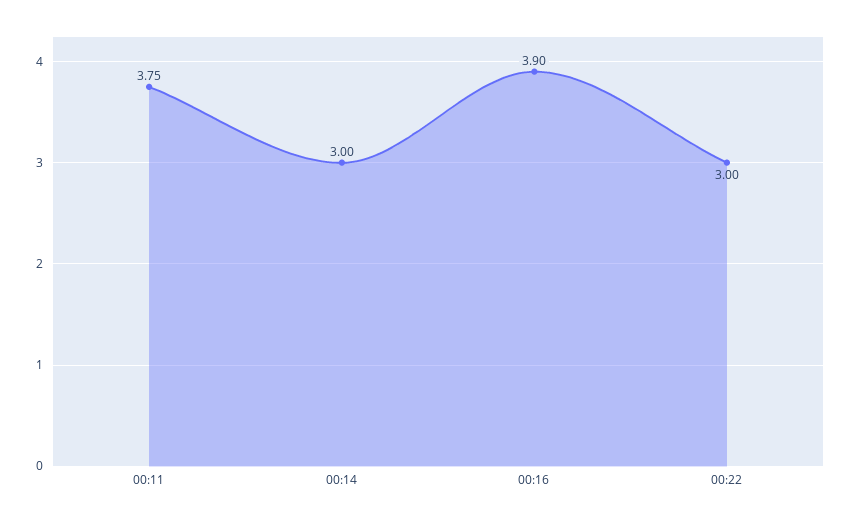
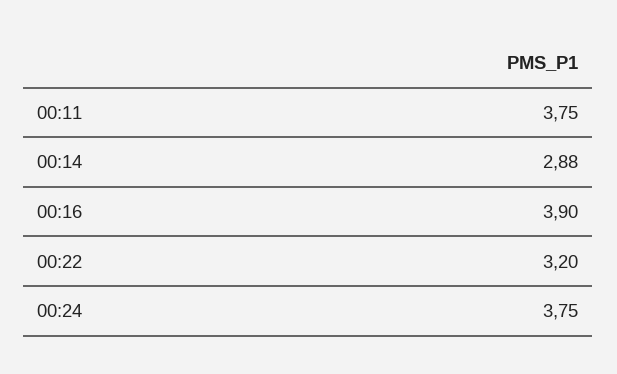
00:14: 3 -> 2.88
00:22: 3 -> 3.2
00:24: none -> 3.75

